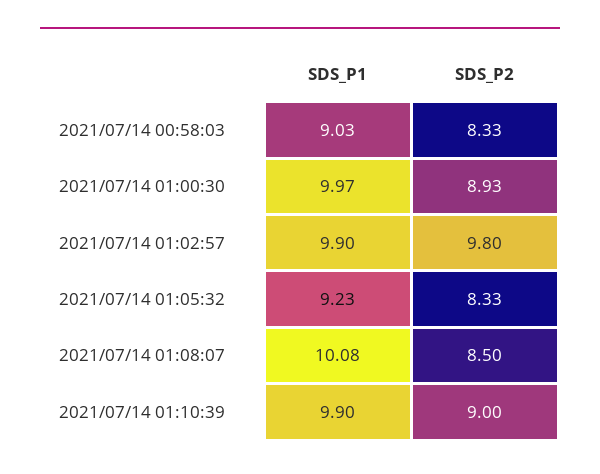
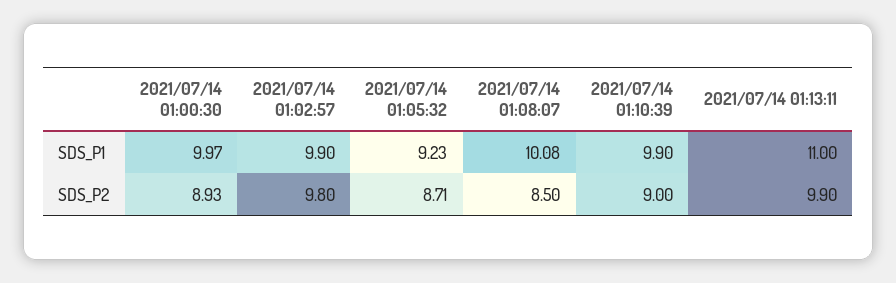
SDS_P1, 2021/07/14 00:58:03: 9.03 -> none
SDS_P2, 2021/07/14 00:58:03: 8.33 -> none
SDS_P2, 2021/07/14 01:05:32: 8.33 -> 8.71
SDS_P1, 2021/07/14 01:13:11: none -> 11
SDS_P2, 2021/07/14 01:13:11: none -> 9.9

